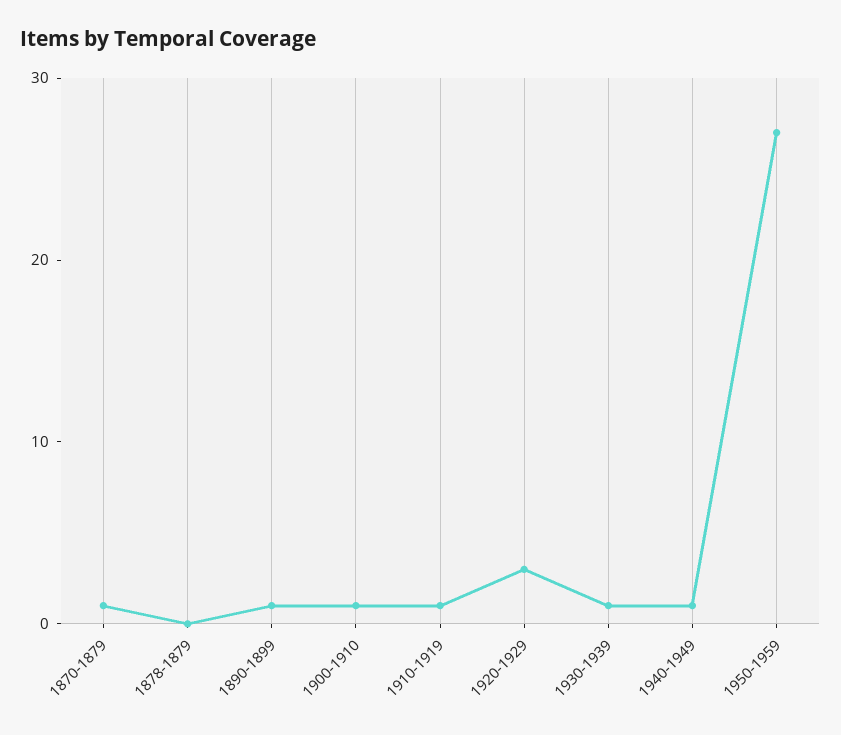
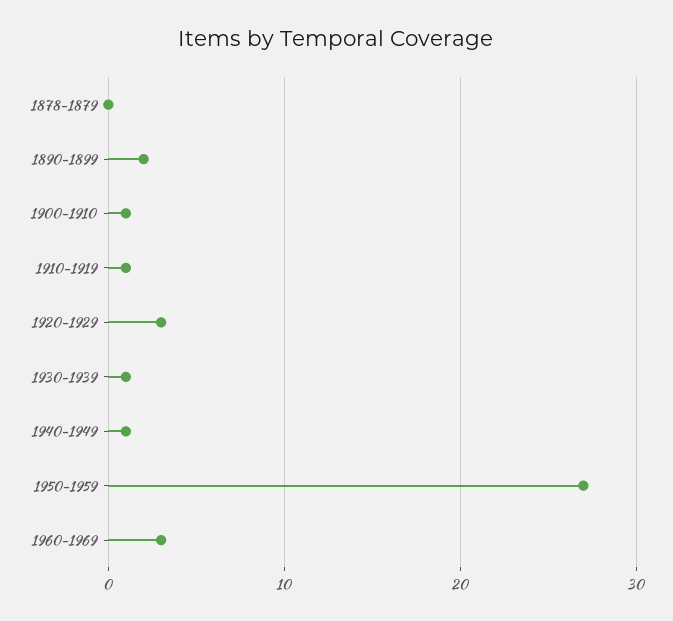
1870-1879: 1 -> none
1890-1899: 1 -> 2
1960-1969: none -> 3

